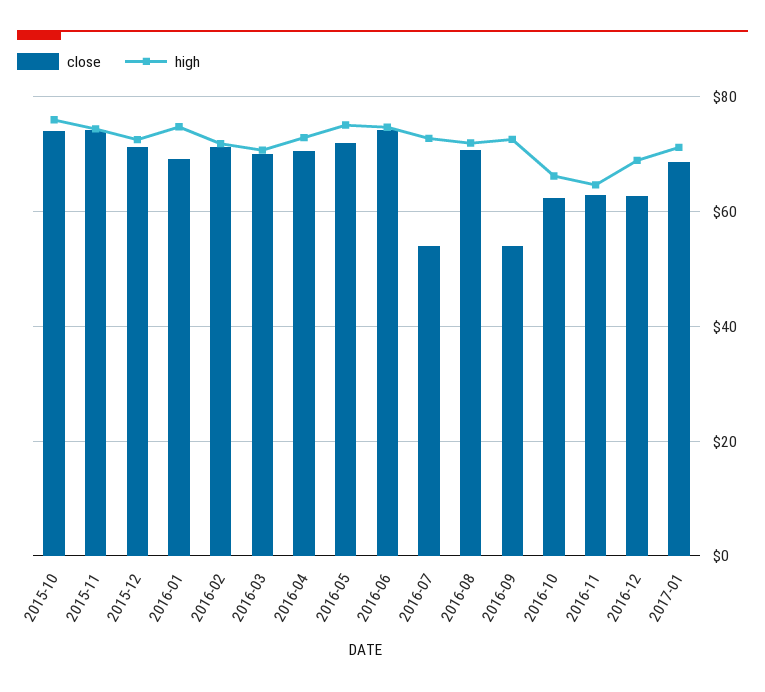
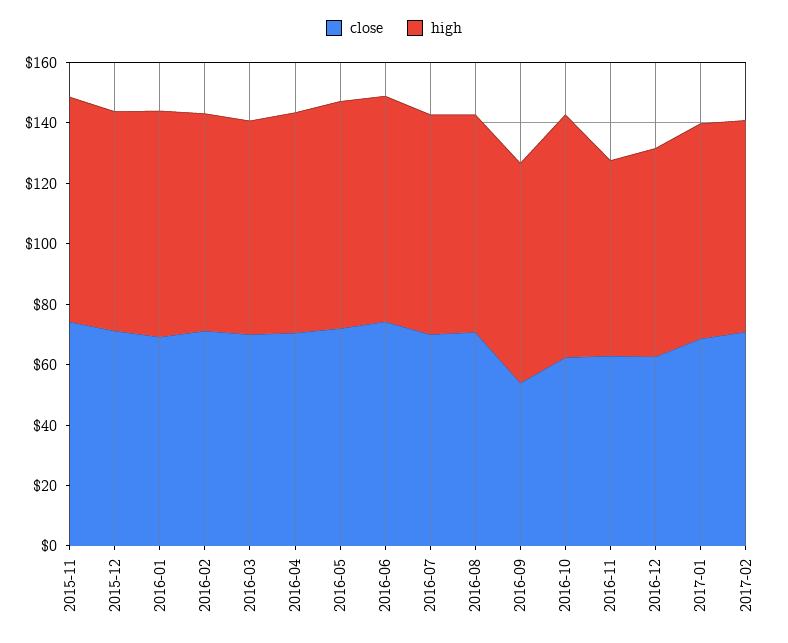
close, 2015-10: 74 -> none
high, 2015-10: 76 -> none
close, 2016-07: 54 -> 70
high, 2016-10: 66 -> 80
close, 2017-02: none -> 70
high, 2017-02: none -> 70

